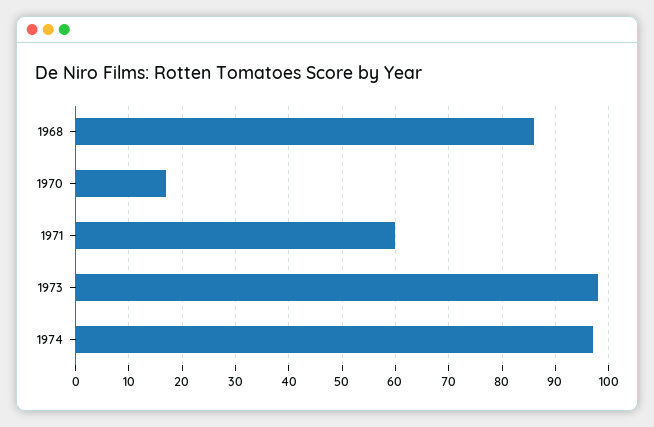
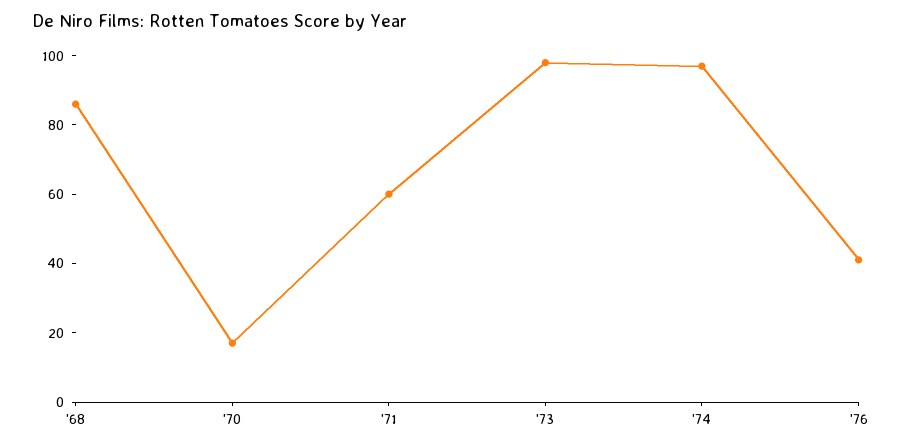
'76: none -> 40

